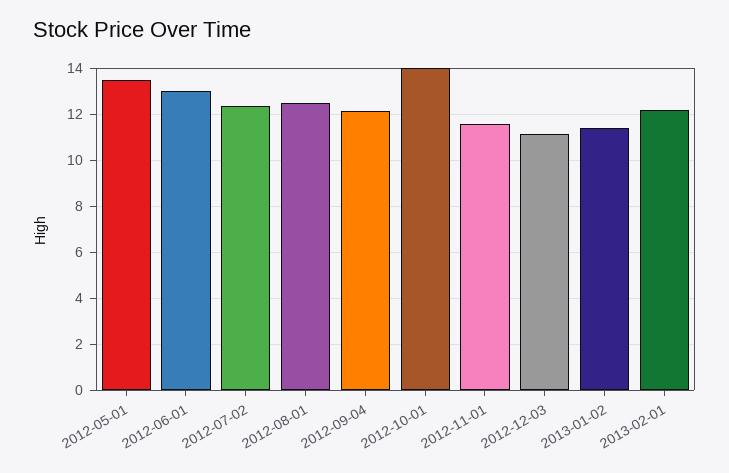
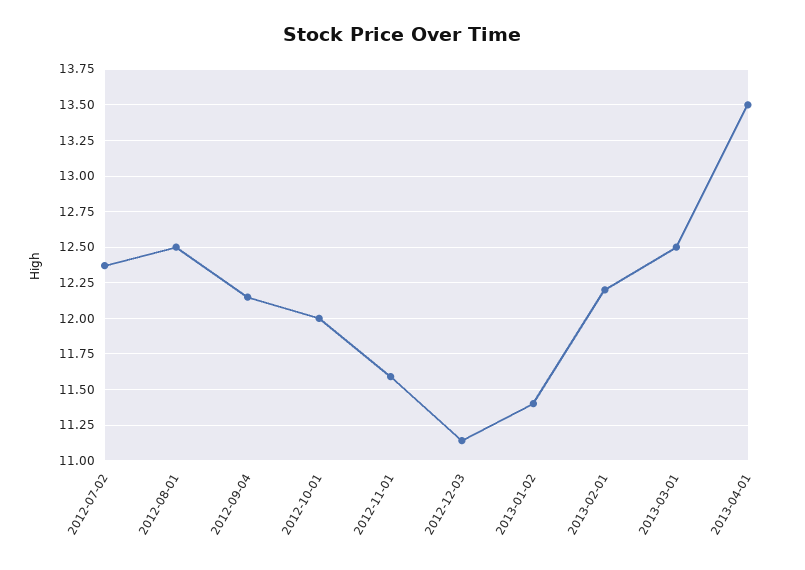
2012-05-01: 13.5 -> none
2012-06-01: 13 -> none
2012-10-01: 14 -> 12
2013-03-01: none -> 12.5
2013-04-01: none -> 13.5

